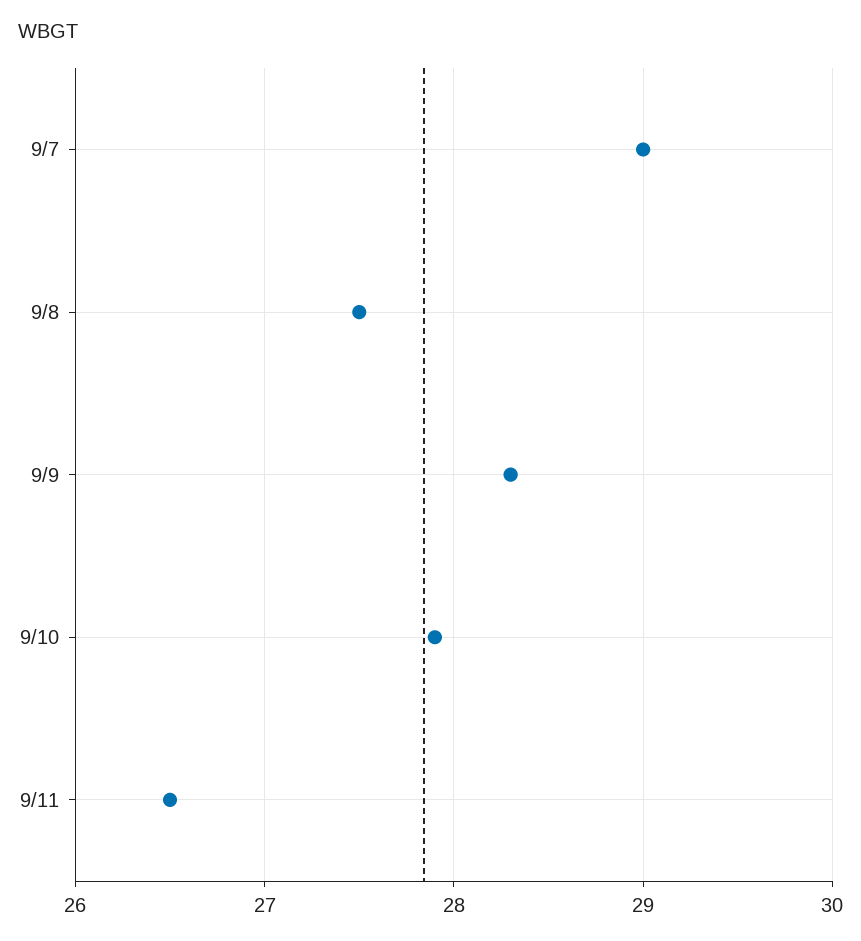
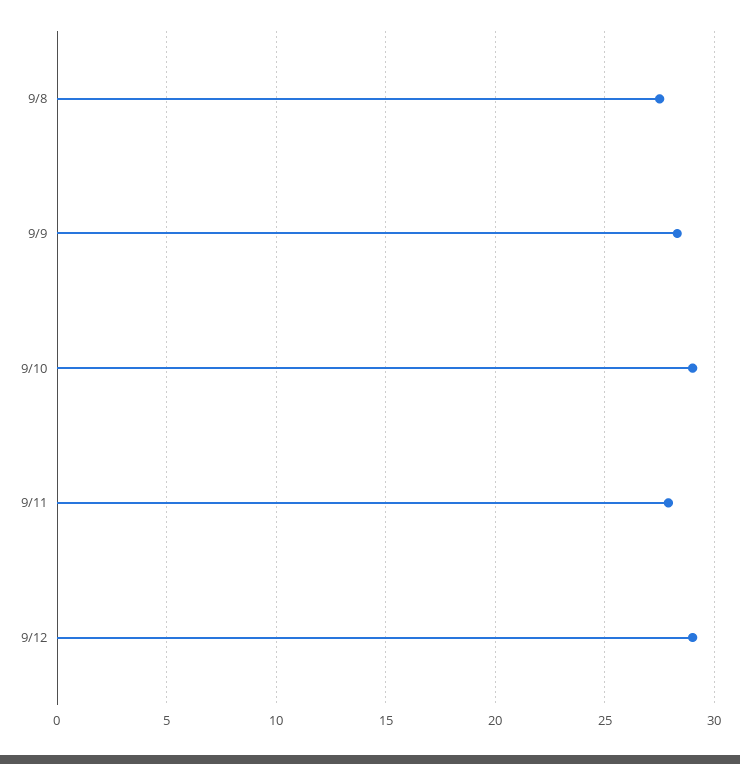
9/7: 29 -> none
9/10: 27.9 -> 29
9/11: 26.5 -> 28
9/12: none -> 29

